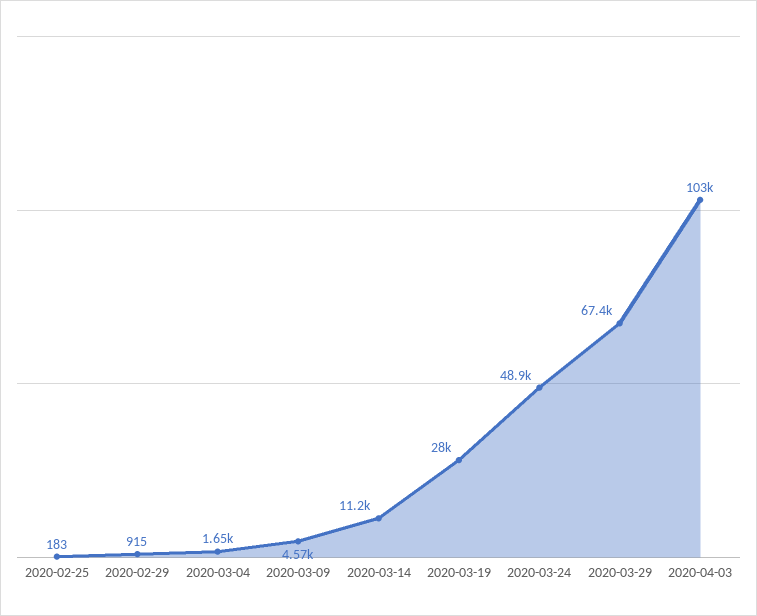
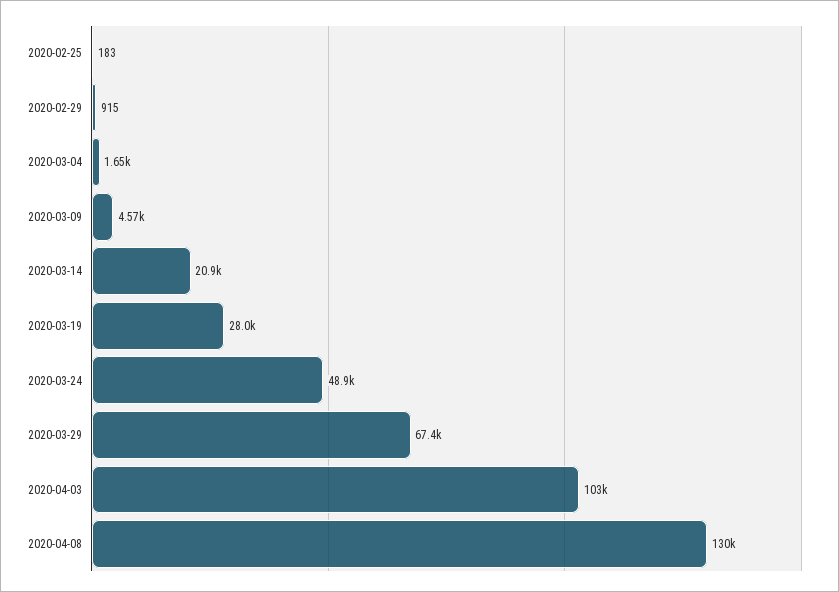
2020-03-14: 11200 -> 20900
2020-04-08: none -> 130000

